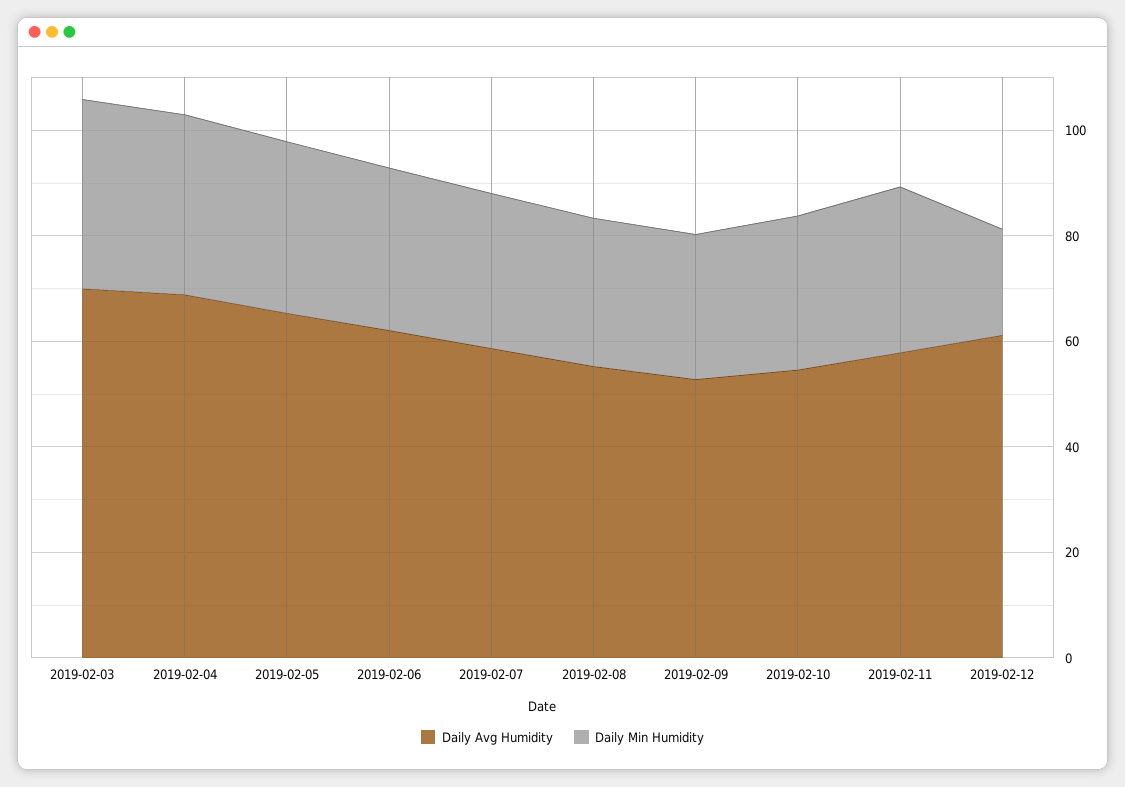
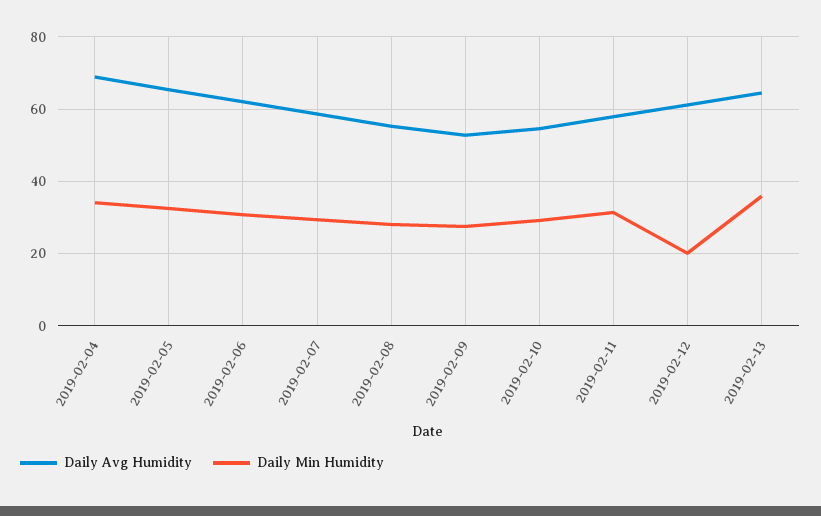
Daily Avg Humidity, 2019-02-03: 70 -> none
Daily Min Humidity, 2019-02-03: 35 -> none
Daily Avg Humidity, 2019-02-13: none -> 64
Daily Min Humidity, 2019-02-13: none -> 36

